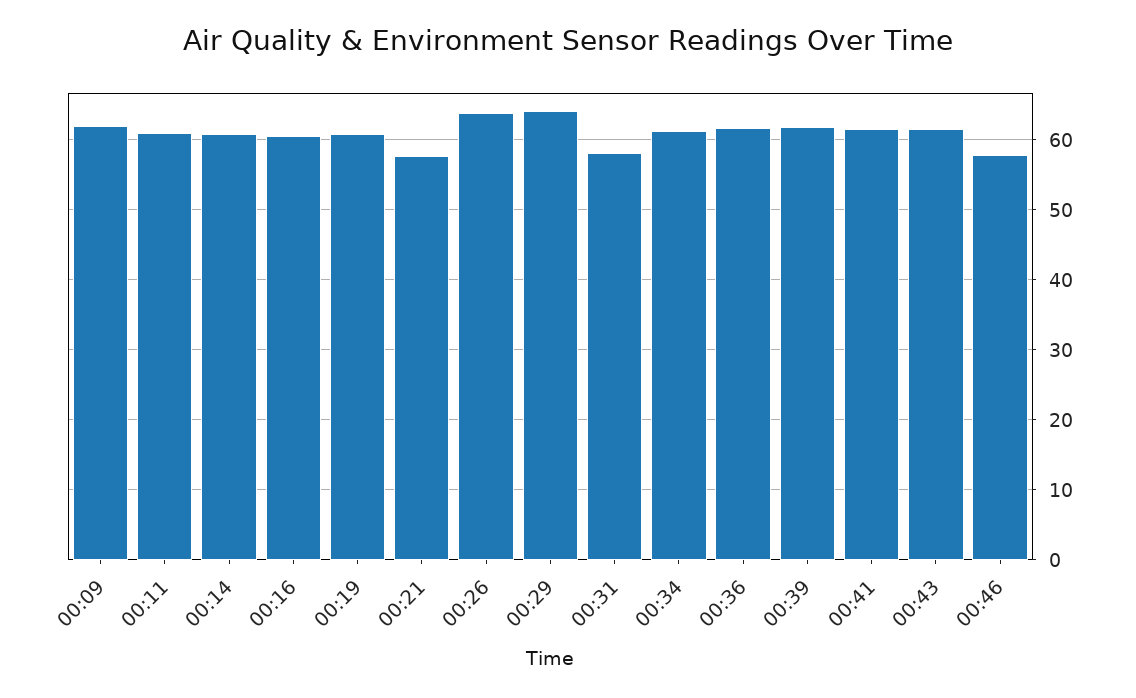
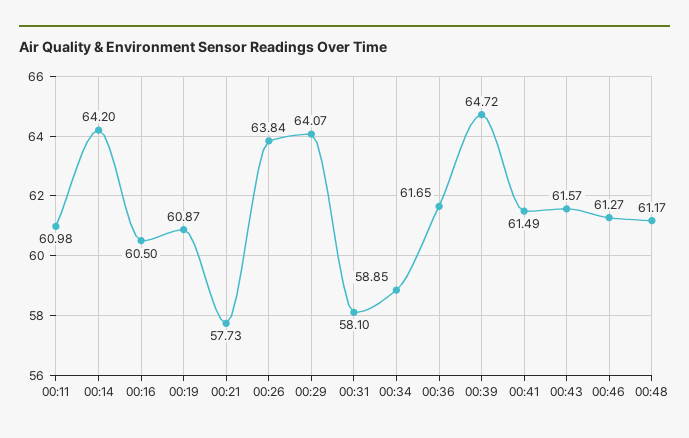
00:09: 62 -> none
00:14: 61 -> 64.2
00:34: 61 -> 58.85
00:39: 62 -> 64.72
00:46: 58 -> 61.27
00:48: none -> 61.17

